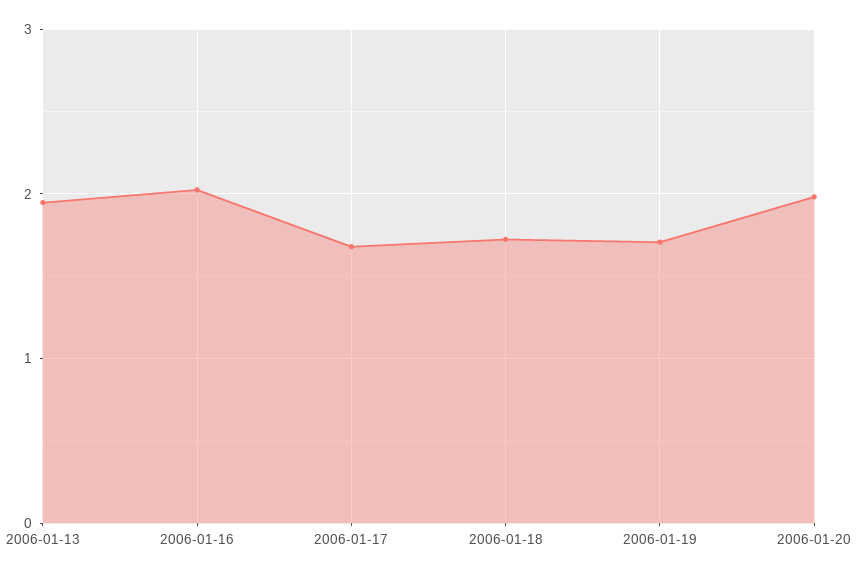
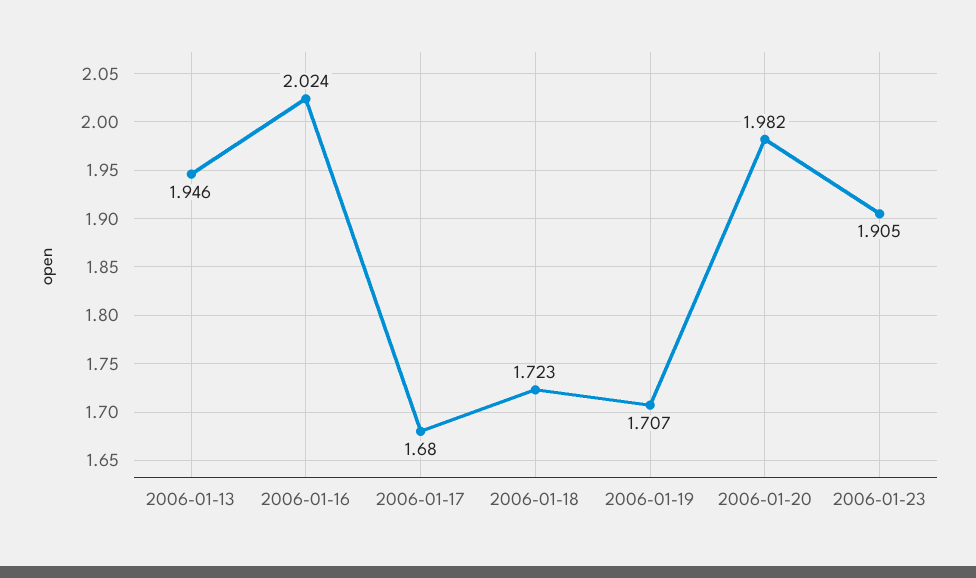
2006-01-23: none -> 1.905

